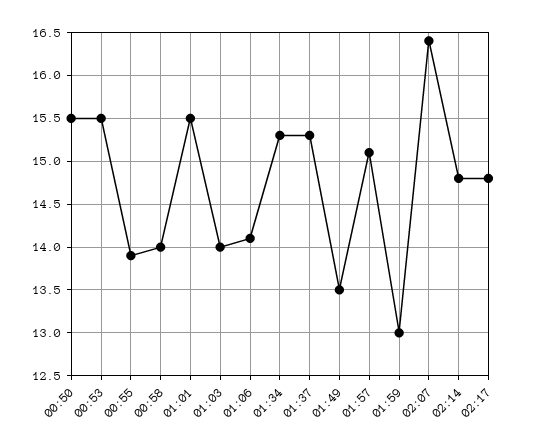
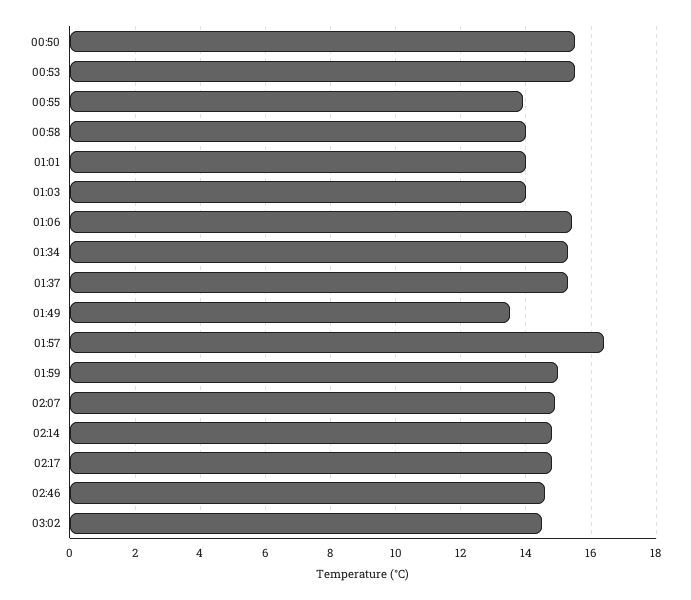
01:01: 15.5 -> 14
01:06: 14.1 -> 15.5
01:57: 15.1 -> 16.5
01:59: 13 -> 15
02:07: 16.4 -> 15
02:46: none -> 14.5
03:02: none -> 14.5

